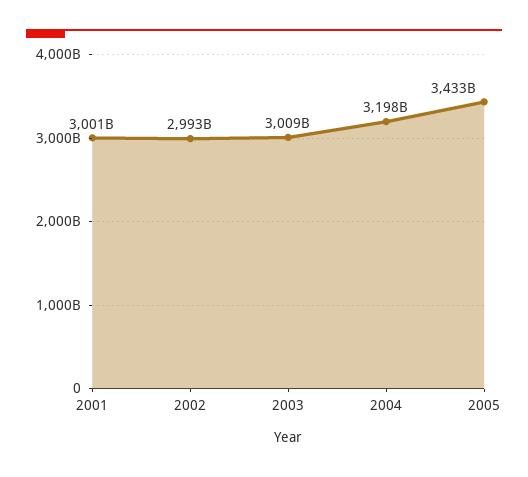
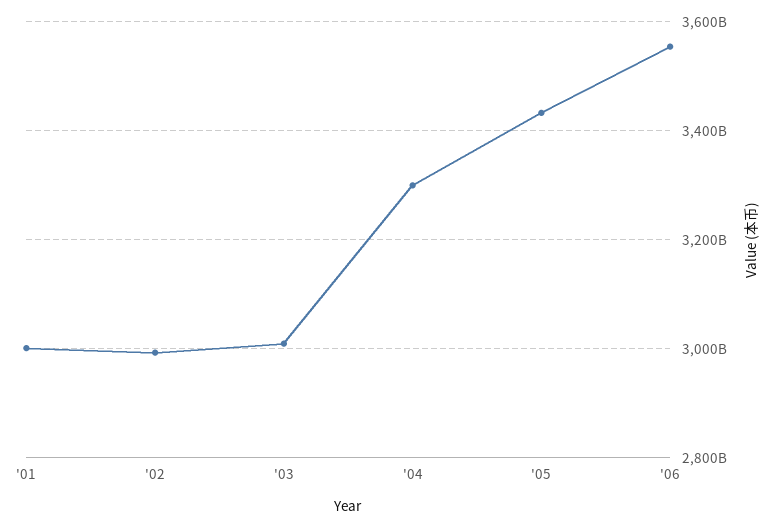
2004: 3198000000000 -> 3300000000000
'06: none -> 3560000000000

